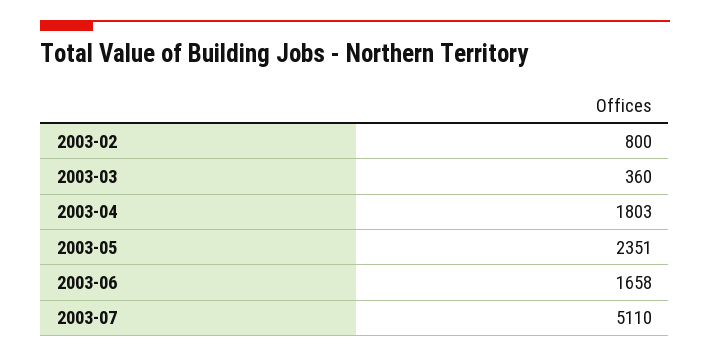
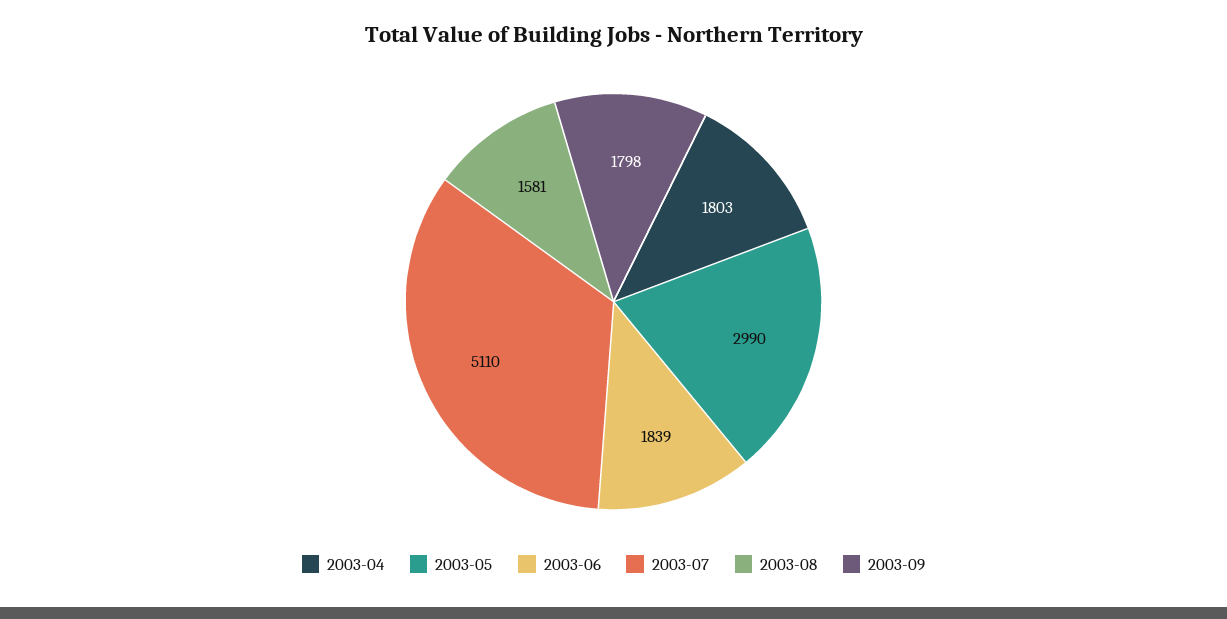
2003-02: 800 -> none
2003-03: 360 -> none
2003-05: 2351 -> 2990
2003-06: 1658 -> 1839
2003-08: none -> 1581
2003-09: none -> 1798

